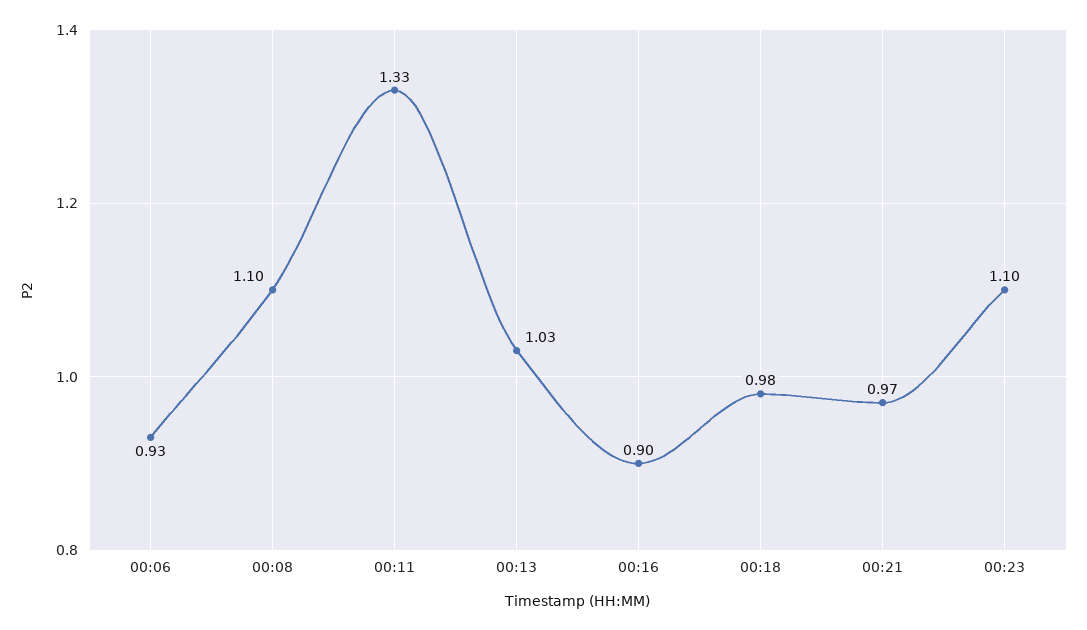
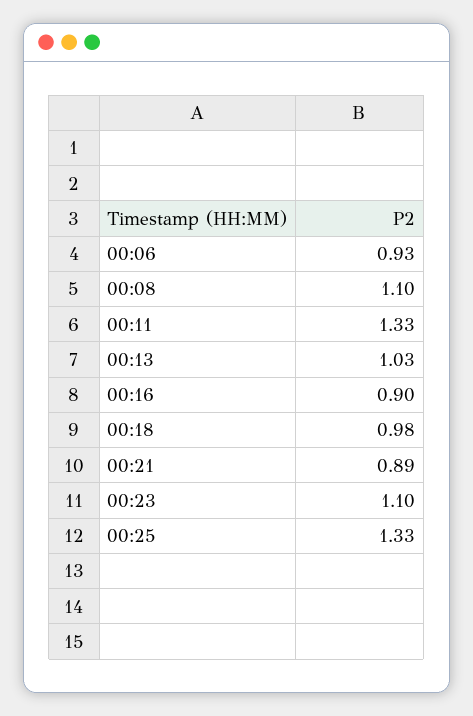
00:21: 0.97 -> 0.89
00:25: none -> 1.33

